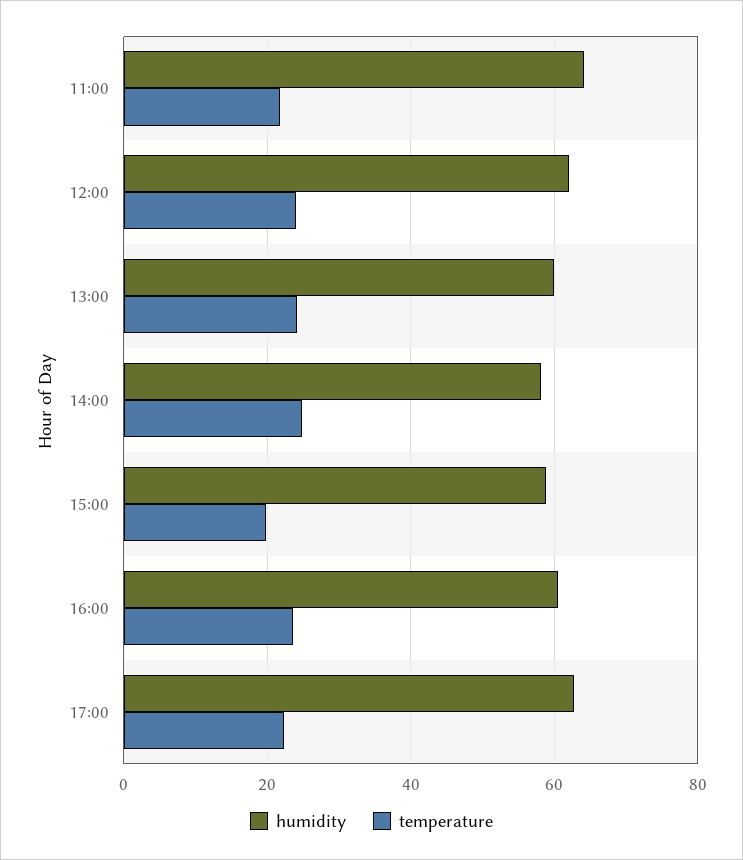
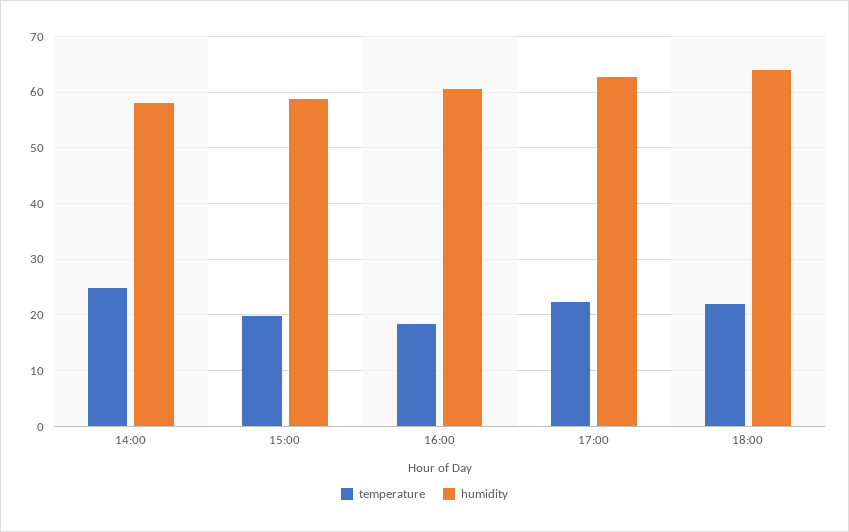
humidity, 11:00: 64 -> none
temperature, 11:00: 22 -> none
humidity, 12:00: 62 -> none
temperature, 12:00: 24 -> none
humidity, 13:00: 60 -> none
temperature, 13:00: 24 -> none
temperature, 16:00: 24 -> 18
temperature, 18:00: none -> 22
humidity, 18:00: none -> 64

